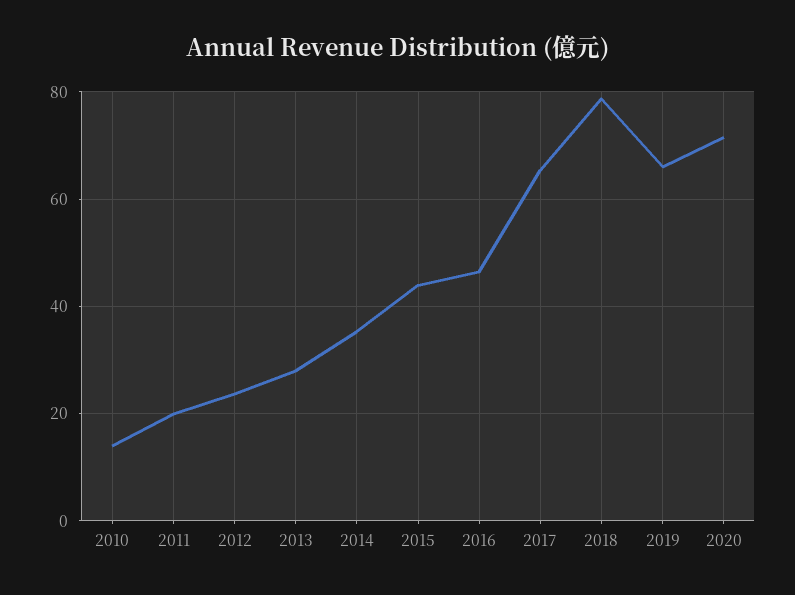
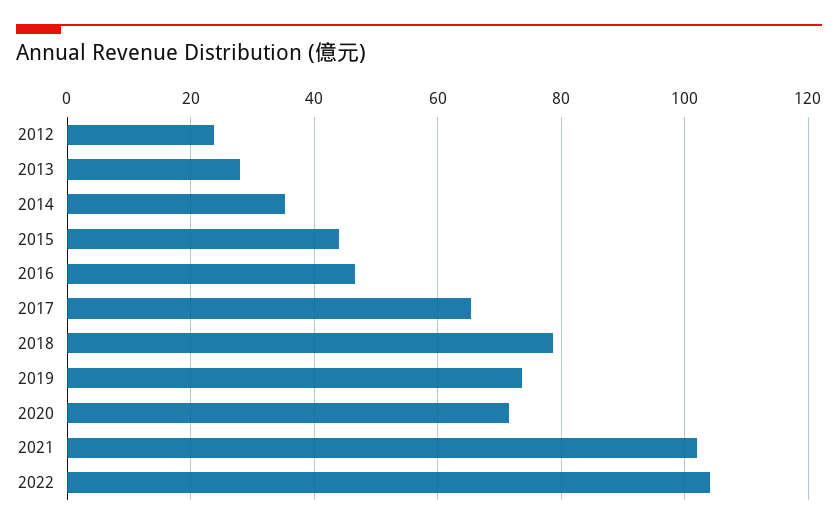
2010: 14 -> none
2011: 20 -> none
2019: 66 -> 74
2021: none -> 102
2022: none -> 104

